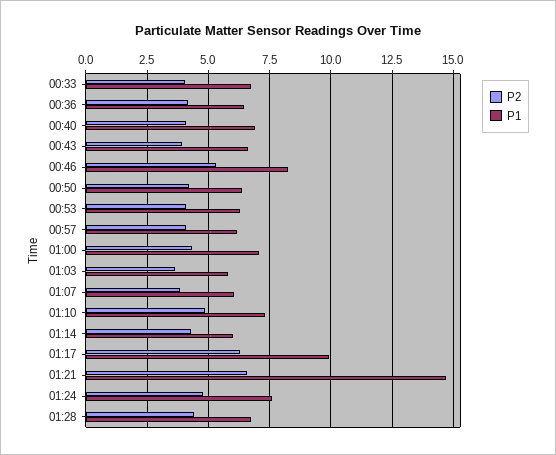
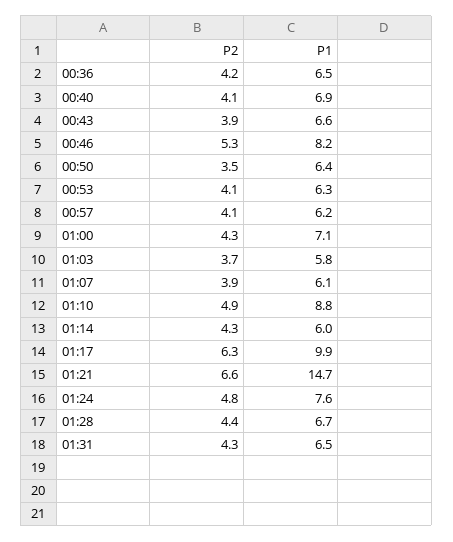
P2, 00:33: 4 -> none
P1, 00:33: 6.75 -> none
P2, 00:50: 4.25 -> 3.5
P1, 01:10: 7.25 -> 8.8
P2, 01:31: none -> 4.3
P1, 01:31: none -> 6.5

